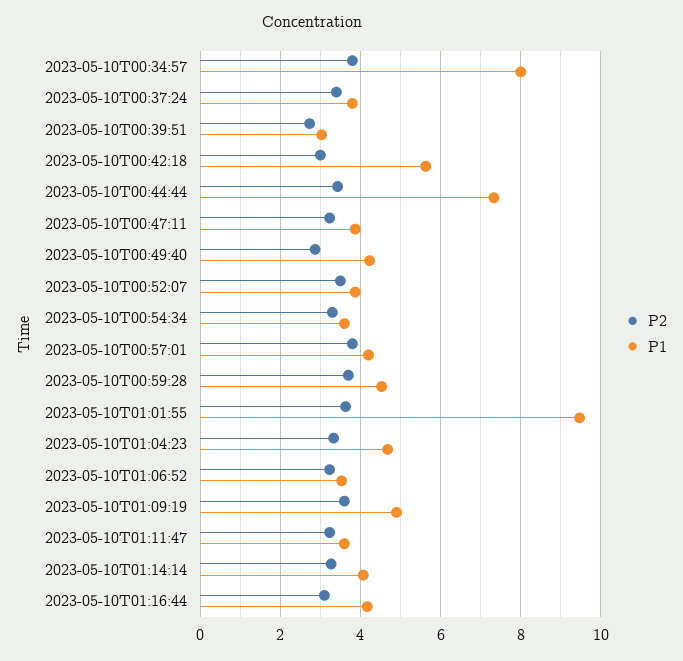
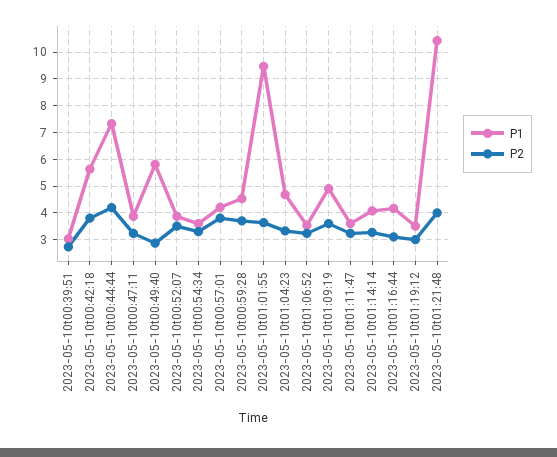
P2, 2023-05-10T00:34:57: 3.8 -> none
P1, 2023-05-10T00:34:57: 8 -> none
P2, 2023-05-10T00:37:24: 3.4 -> none
P1, 2023-05-10T00:37:24: 3.8 -> none
P2, 2023-05-10T00:42:18: 3 -> 3.75
P2, 2023-05-10T00:44:44: 3.4 -> 4.25
P1, 2023-05-10T00:49:40: 4.2 -> 5.75
P1, 2023-05-10t01:19:12: none -> 3.5
P2, 2023-05-10t01:19:12: none -> 3
P1, 2023-05-10t01:21:48: none -> 10.5
P2, 2023-05-10t01:21:48: none -> 4

